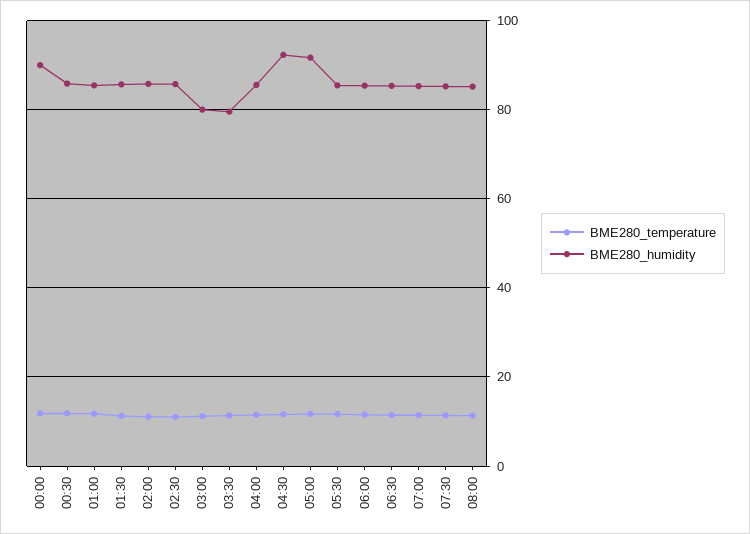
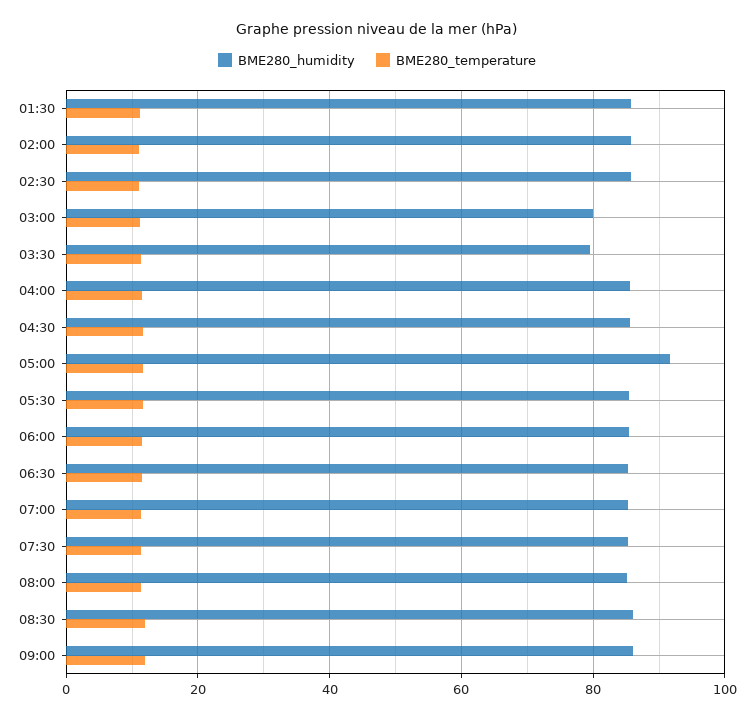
BME280_temperature, 00:00: 12 -> none
BME280_humidity, 00:00: 90 -> none
BME280_temperature, 00:30: 12 -> none
BME280_humidity, 00:30: 86 -> none
BME280_temperature, 01:00: 12 -> none
BME280_humidity, 01:00: 86 -> none
BME280_humidity, 04:30: 92 -> 86
BME280_humidity, 08:30: none -> 86
BME280_temperature, 08:30: none -> 12
BME280_humidity, 09:00: none -> 86
BME280_temperature, 09:00: none -> 12

